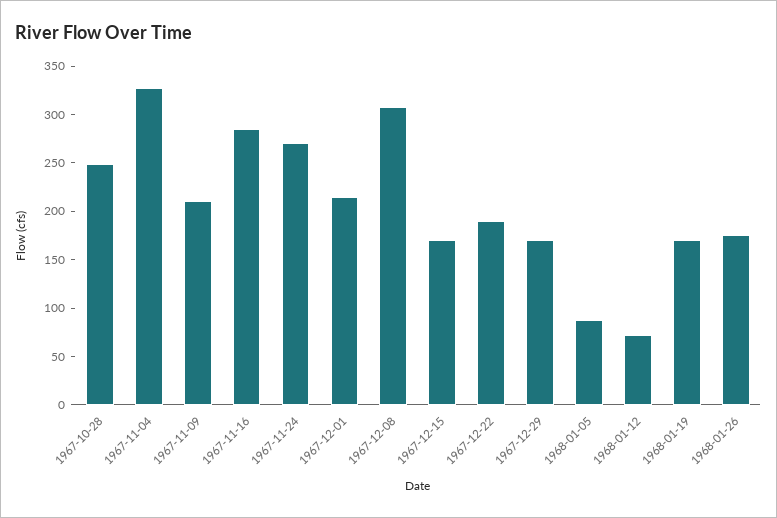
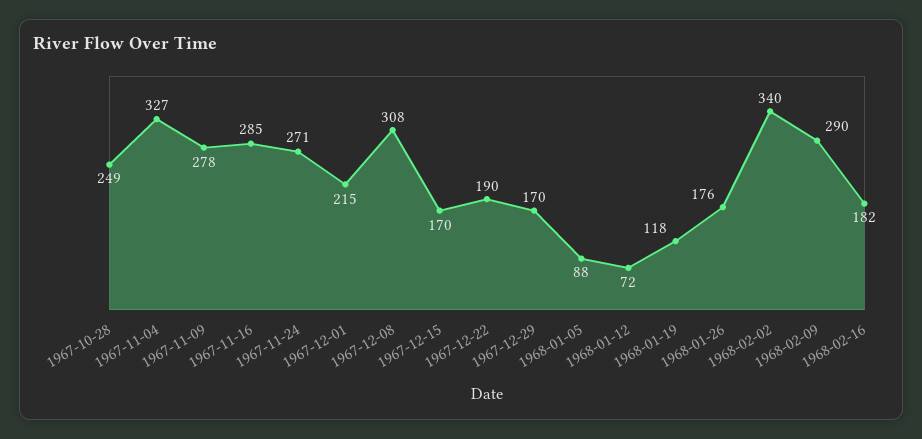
1967-11-09: 210 -> 278
1968-01-19: 170 -> 118
1968-02-02: none -> 340
1968-02-09: none -> 290
1968-02-16: none -> 182

